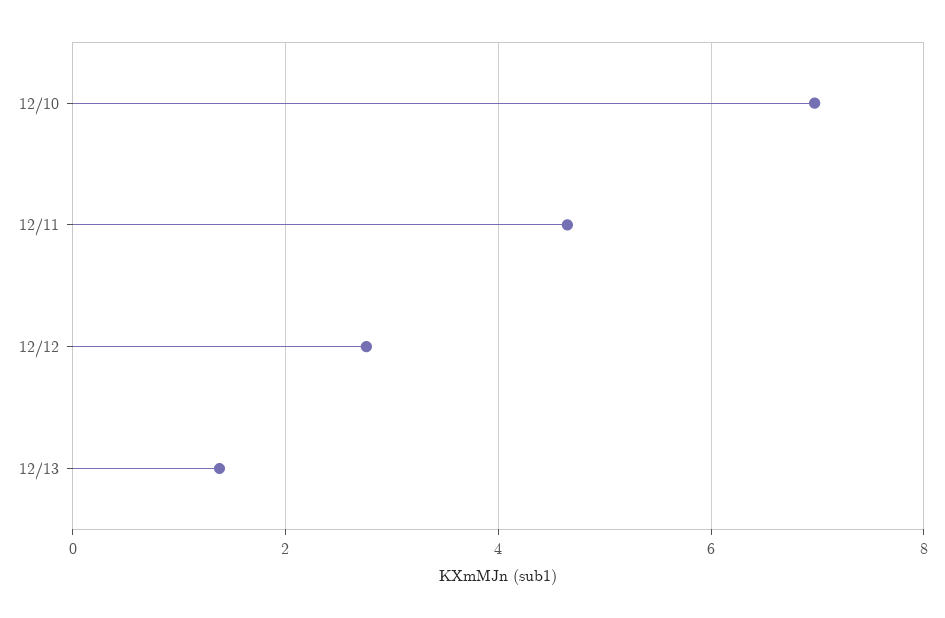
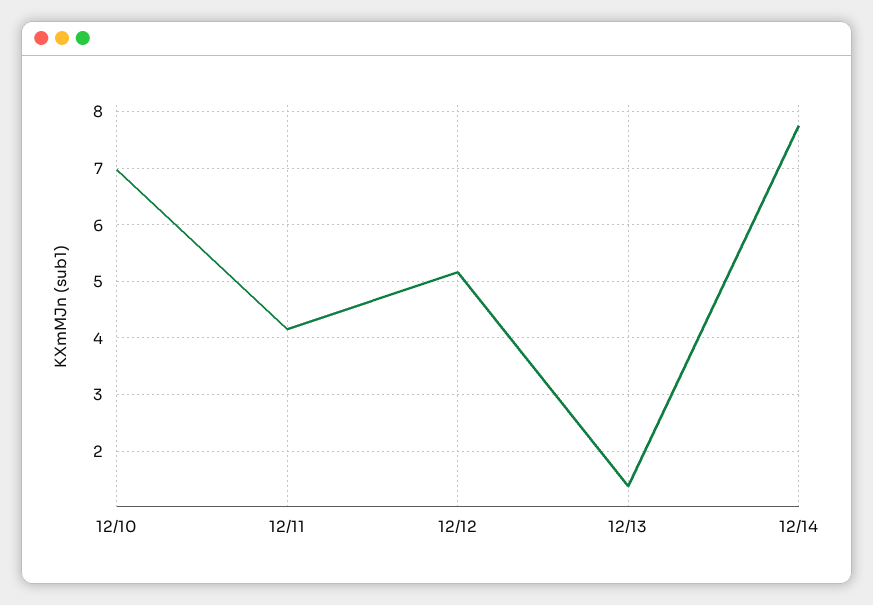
12/11: 4.6 -> 4.2
12/12: 2.8 -> 5.2
12/14: none -> 7.8

